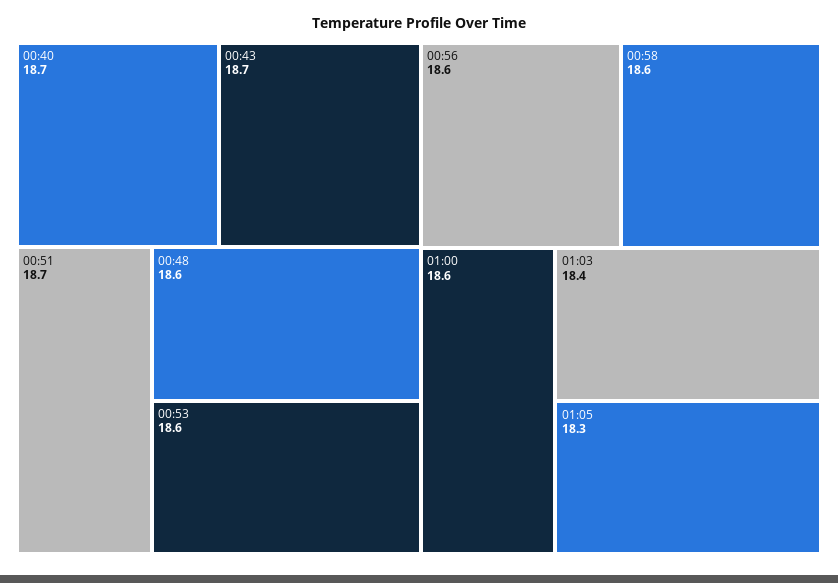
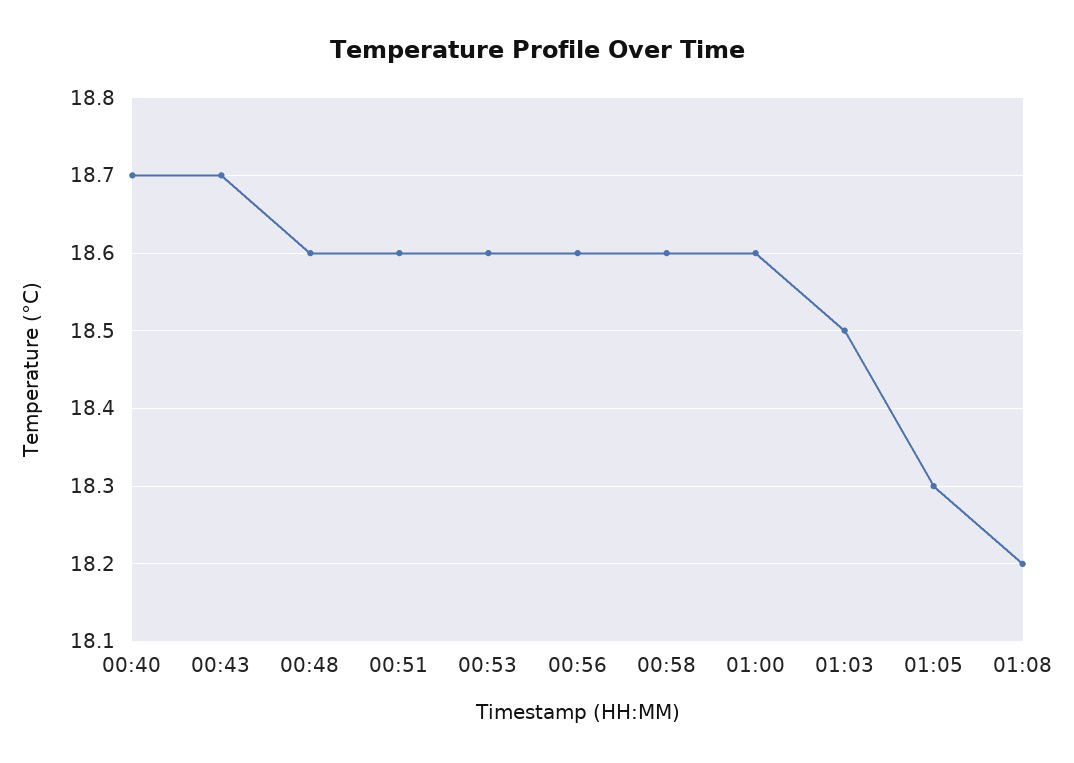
00:51: 18.7 -> 18.6
01:03: 18.4 -> 18.5
01:08: none -> 18.2

